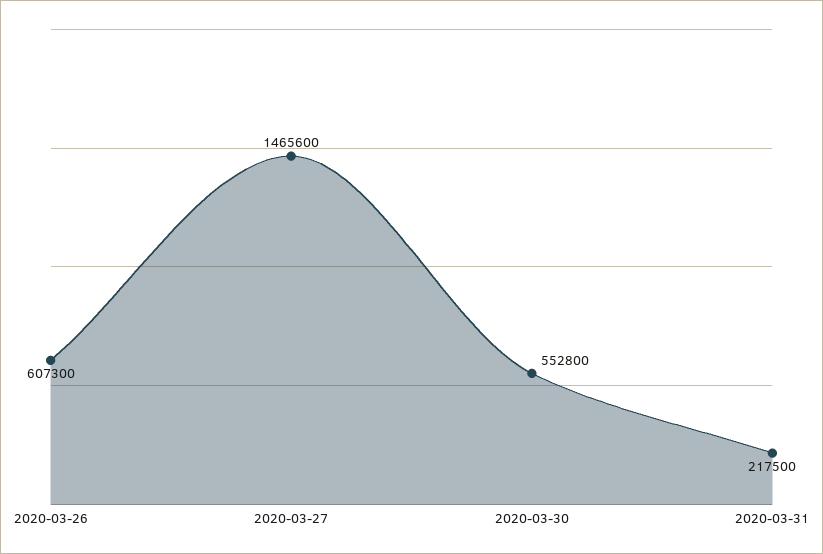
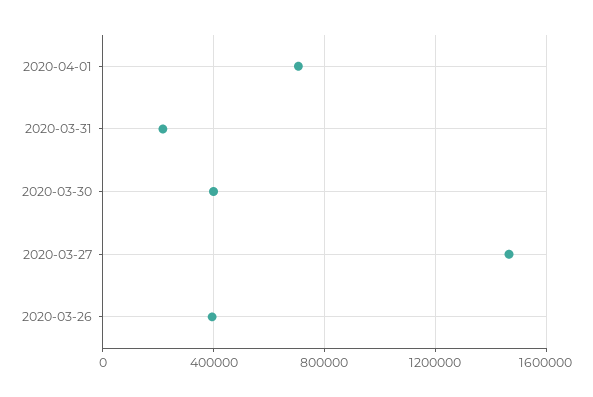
2020-03-26: 607300 -> 400000
2020-03-30: 552800 -> 400000
2020-04-01: none -> 700000

